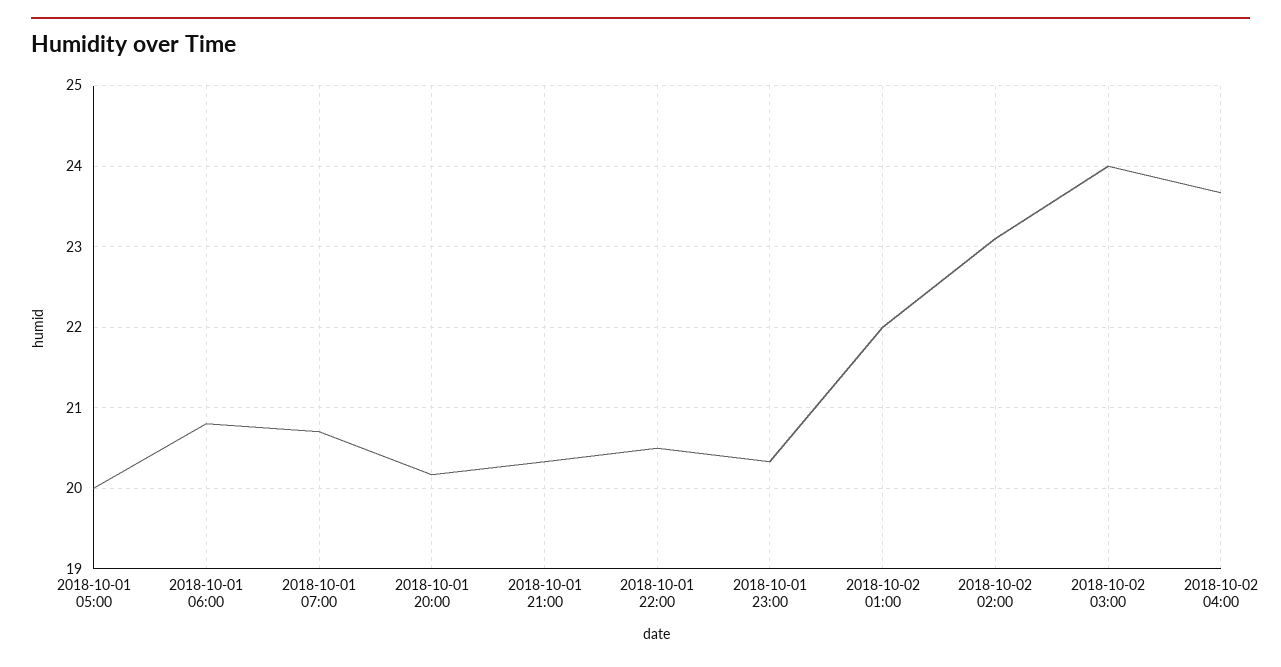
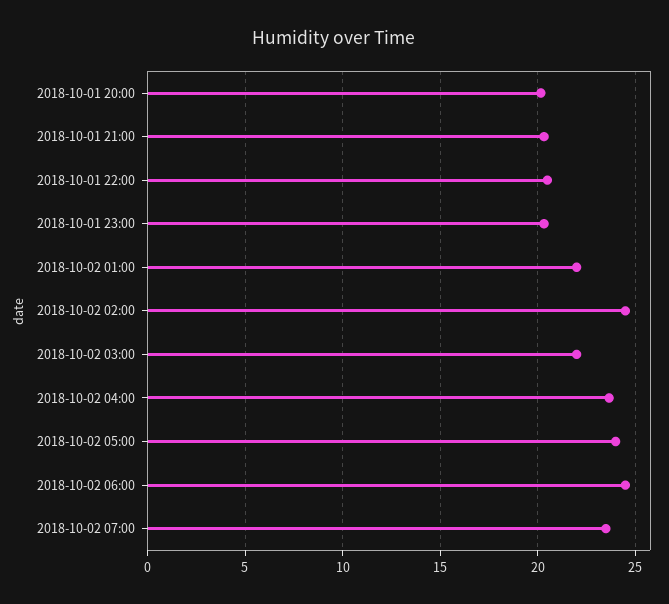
2018-10-01 05:00: 20 -> none
2018-10-01 06:00: 20.8 -> none
2018-10-01 07:00: 20.7 -> none
2018-10-02 02:00: 23.1 -> 24.5
2018-10-02 03:00: 24 -> 22
2018-10-02 05:00: none -> 24
2018-10-02 06:00: none -> 24.5
2018-10-02 07:00: none -> 23.5

